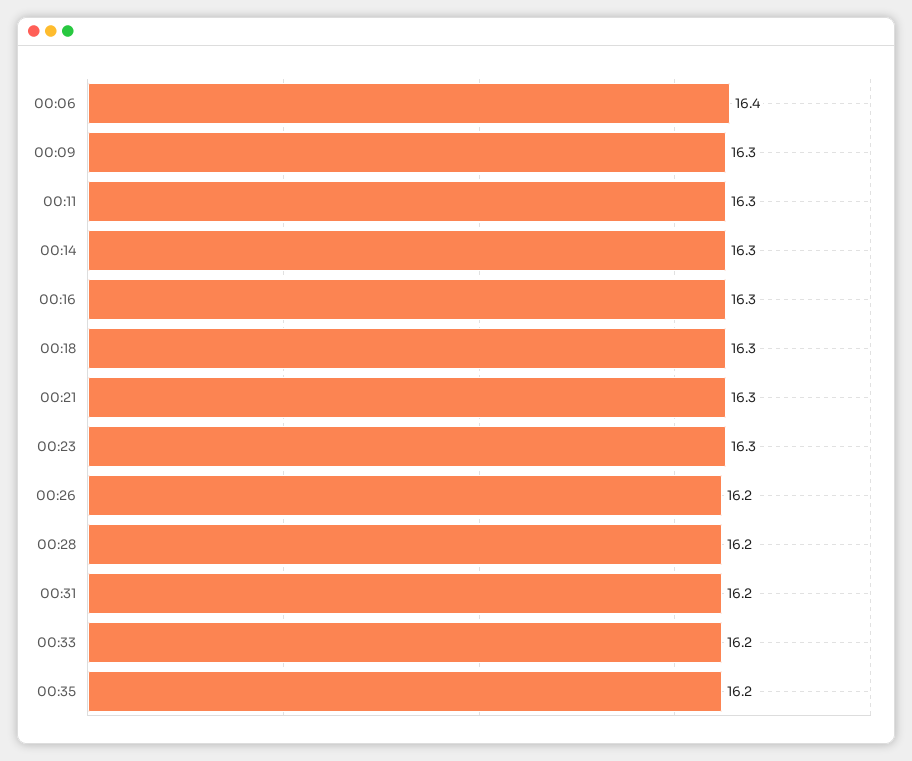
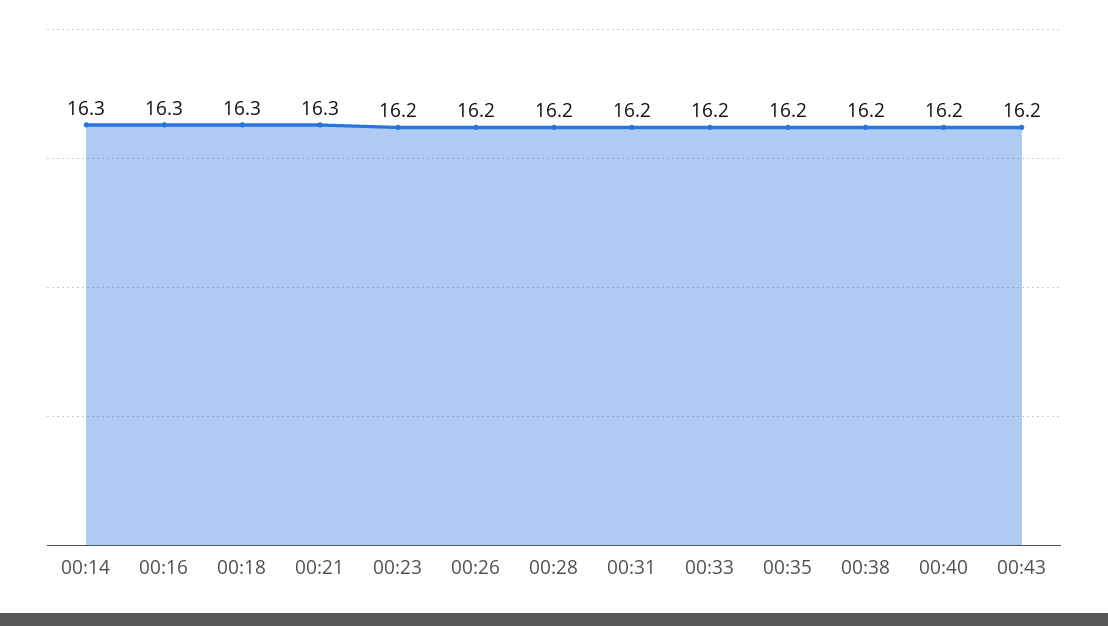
00:06: 16.4 -> none
00:09: 16.3 -> none
00:11: 16.3 -> none
00:23: 16.3 -> 16.2
00:38: none -> 16.2
00:40: none -> 16.2
00:43: none -> 16.2

